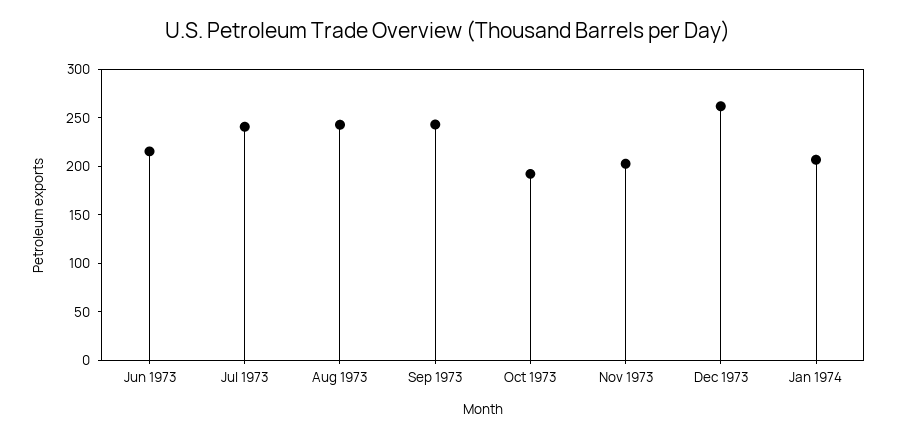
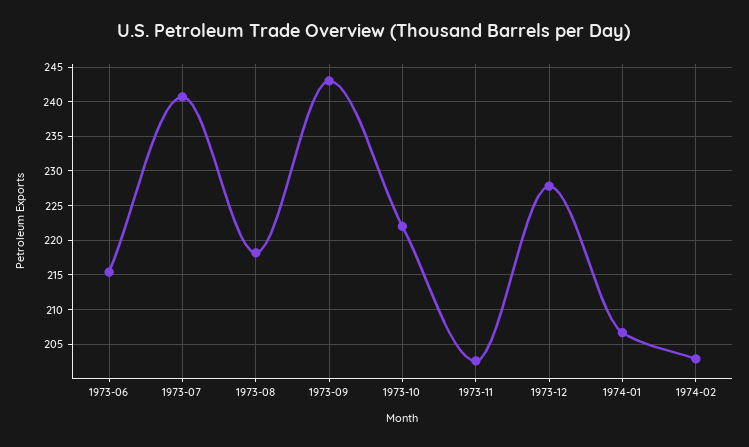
Aug 1973: 240 -> 218
Oct 1973: 190 -> 222
Dec 1973: 260 -> 228
1974-02: none -> 203

